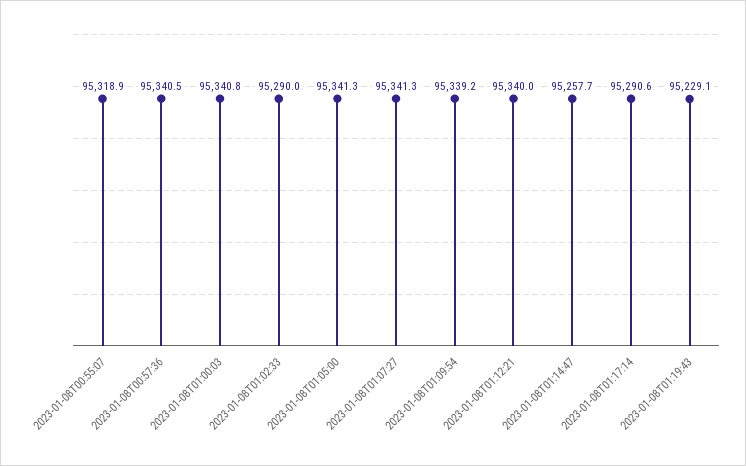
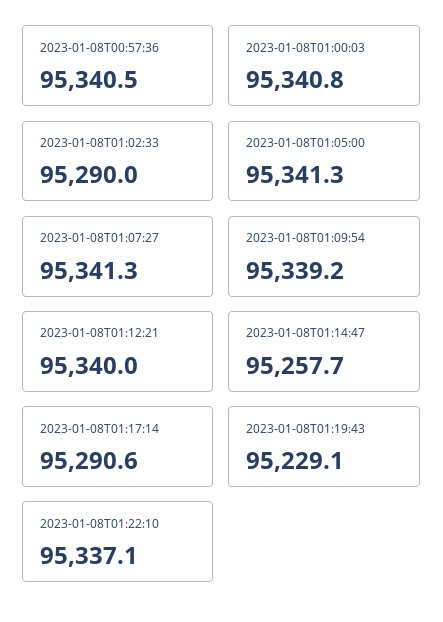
2023-01-08T00:55:07: 95318.9 -> none
2023-01-08T01:22:10: none -> 95337.1

